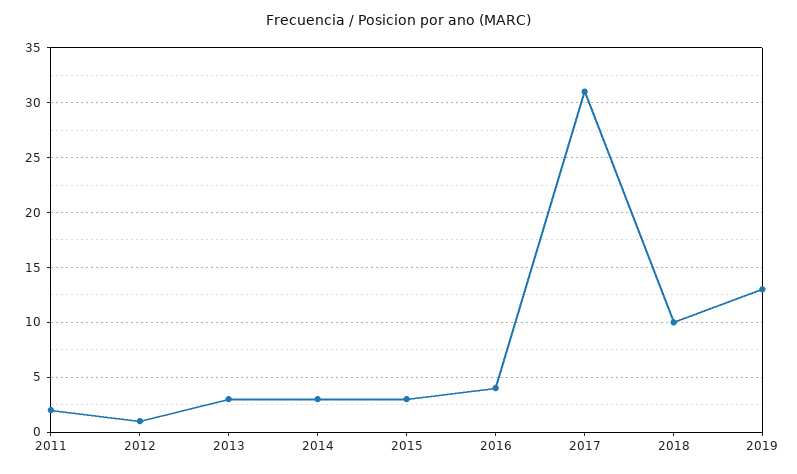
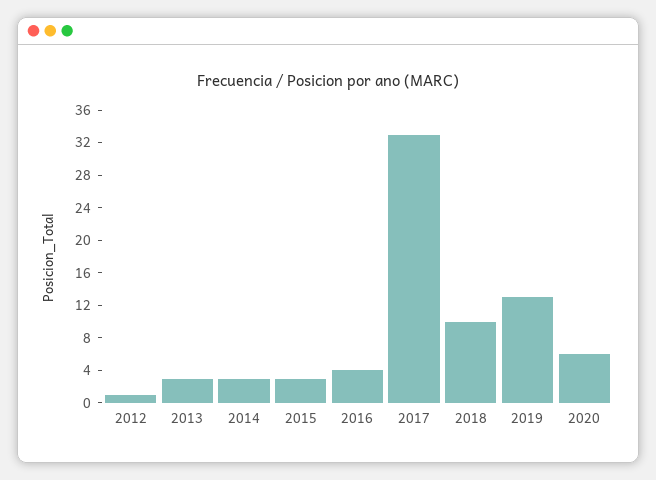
2011: 2 -> none
2017: 31 -> 33
2020: none -> 6

